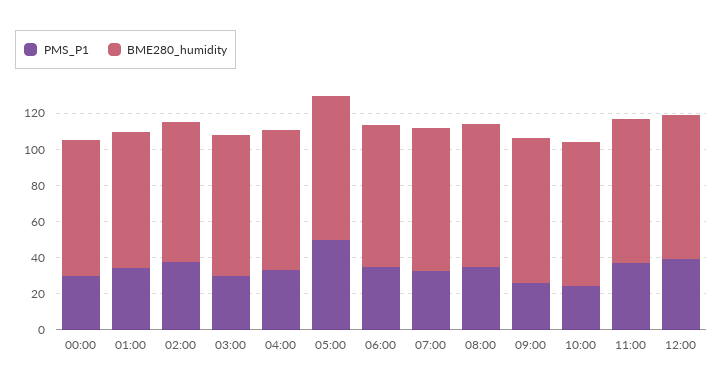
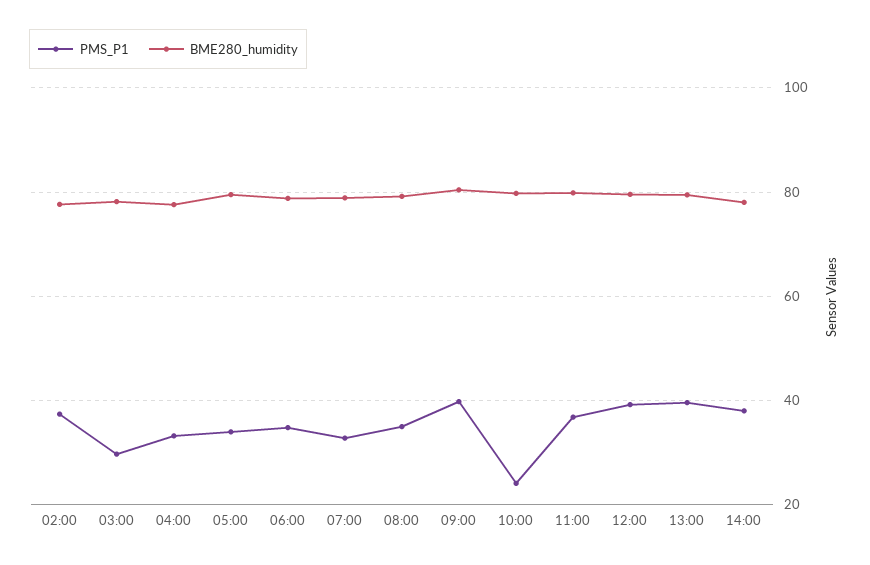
PMS_P1, 00:00: 30 -> none
BME280_humidity, 00:00: 75 -> none
PMS_P1, 01:00: 35 -> none
BME280_humidity, 01:00: 75 -> none
PMS_P1, 05:00: 50 -> 34
PMS_P1, 09:00: 25 -> 40
PMS_P1, 13:00: none -> 40
BME280_humidity, 13:00: none -> 80
PMS_P1, 14:00: none -> 38
BME280_humidity, 14:00: none -> 78

